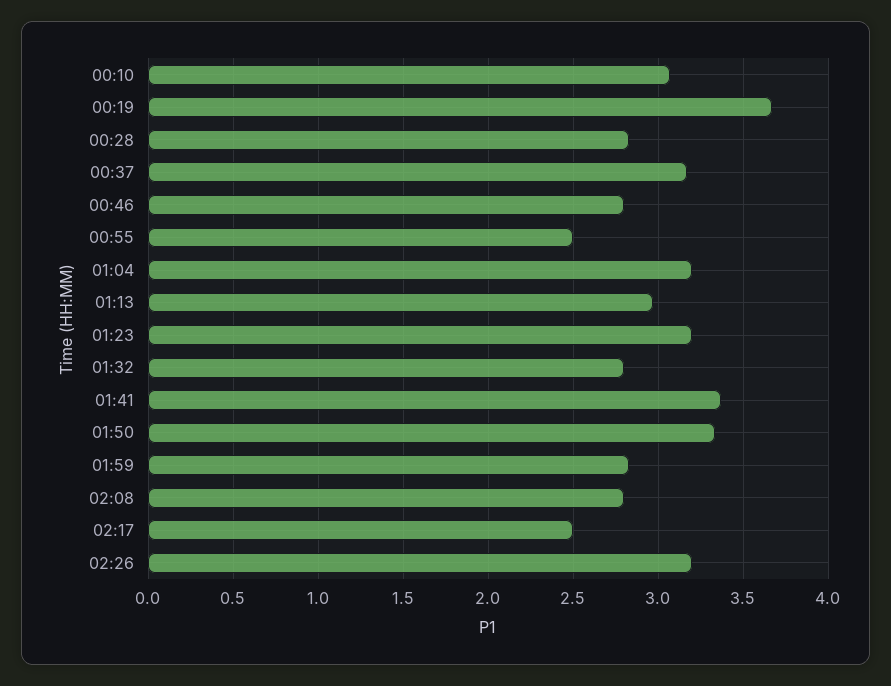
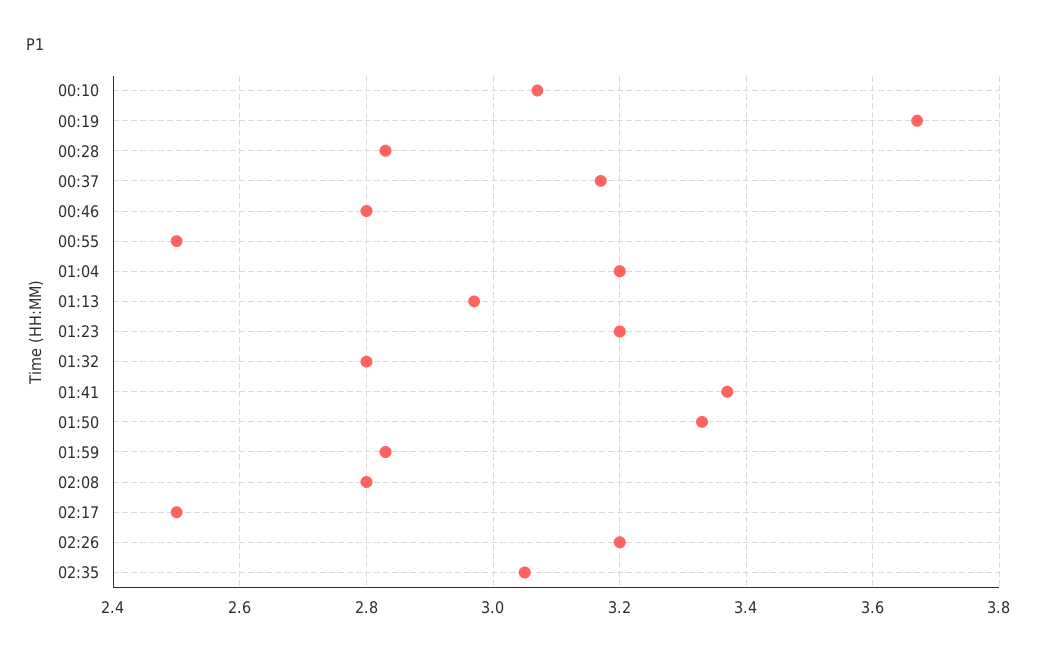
02:35: none -> 3.05

